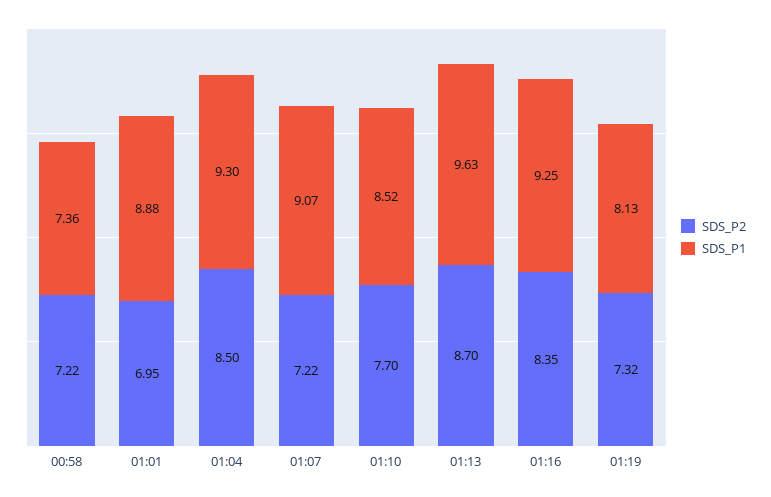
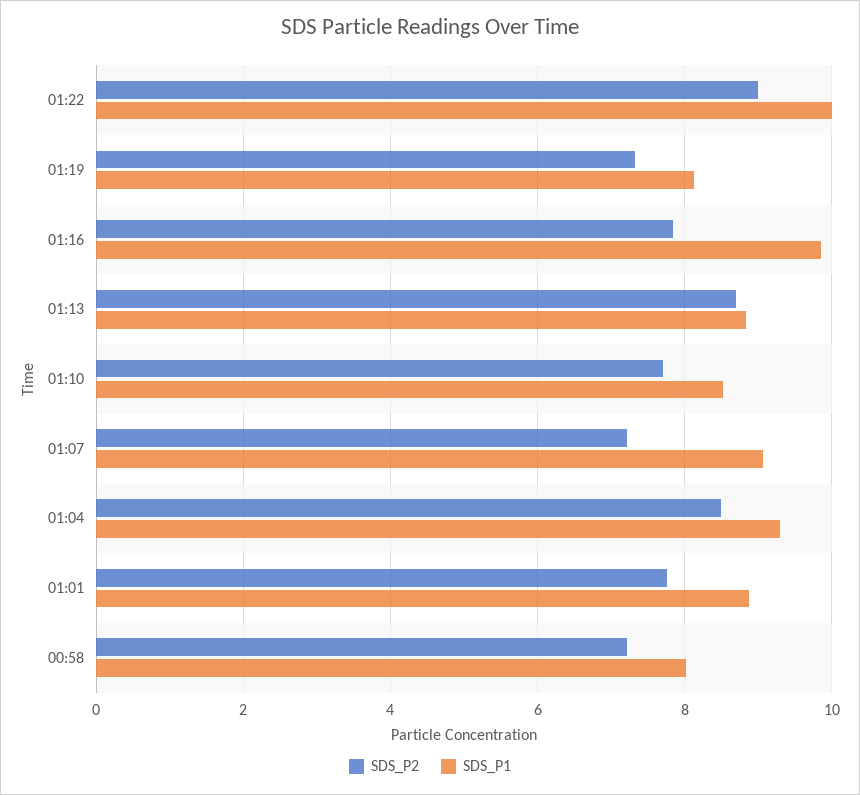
SDS_P1, 00:58: 7.36 -> 8
SDS_P2, 01:01: 6.95 -> 7.8
SDS_P1, 01:13: 9.63 -> 8.8
SDS_P2, 01:16: 8.35 -> 7.8
SDS_P1, 01:16: 9.25 -> 9.8
SDS_P2, 01:22: none -> 9
SDS_P1, 01:22: none -> 10

